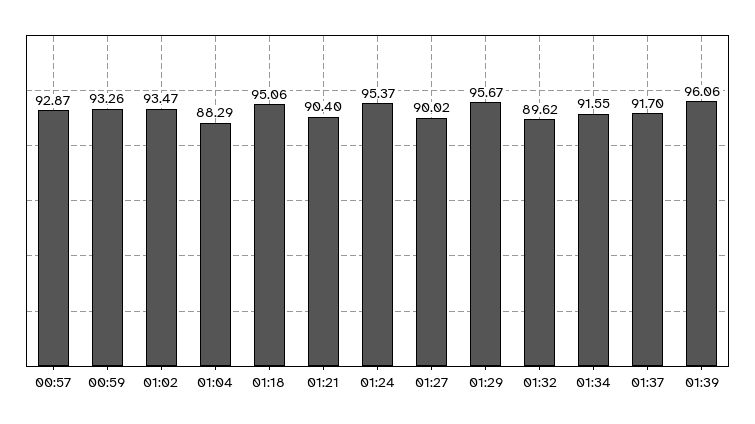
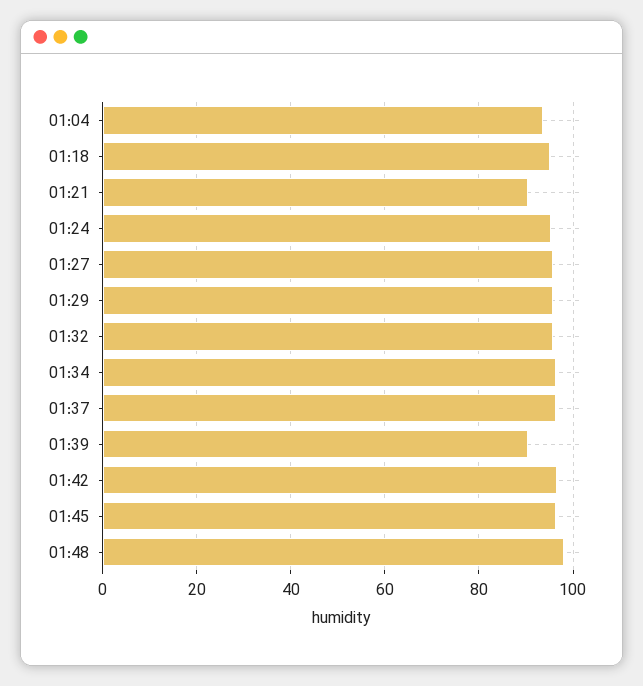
00:57: 92.87 -> none
00:59: 93.26 -> none
01:02: 93.47 -> none
01:04: 88.29 -> 94
01:27: 90.02 -> 96
01:32: 89.62 -> 96
01:34: 91.55 -> 96
01:37: 91.7 -> 96
01:39: 96.06 -> 90
01:42: none -> 96
01:45: none -> 96
01:48: none -> 98

